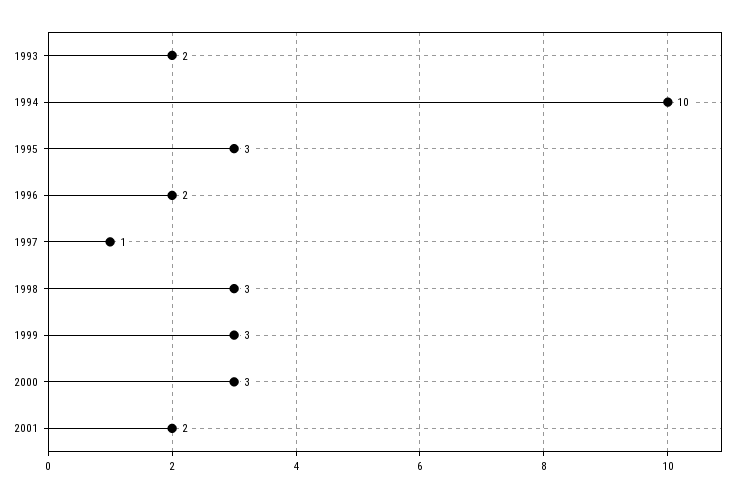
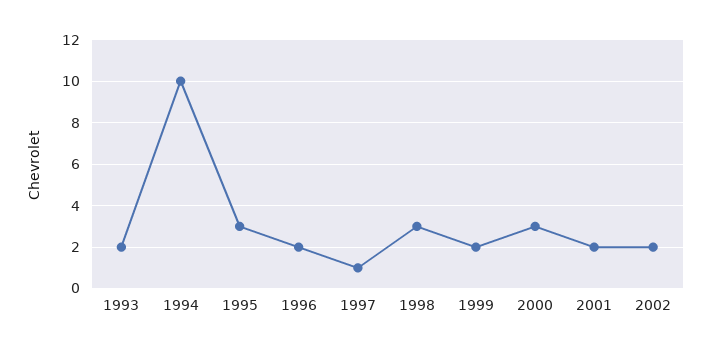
1999: 3 -> 2
2002: none -> 2

